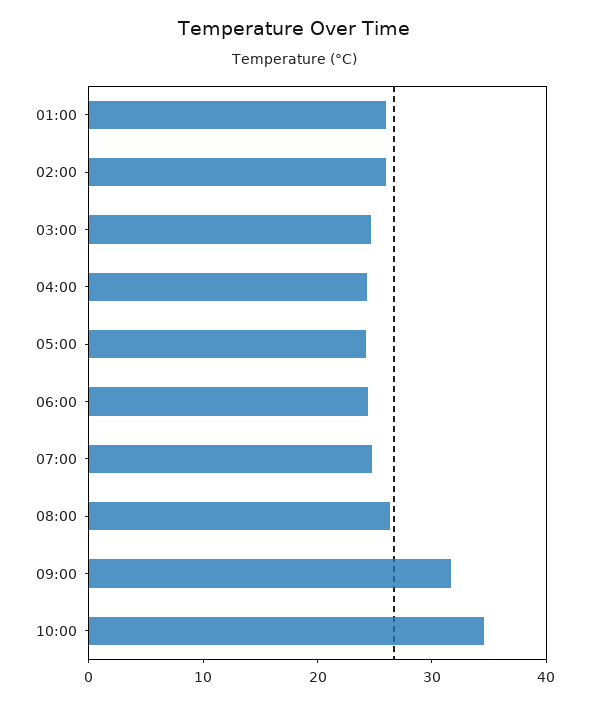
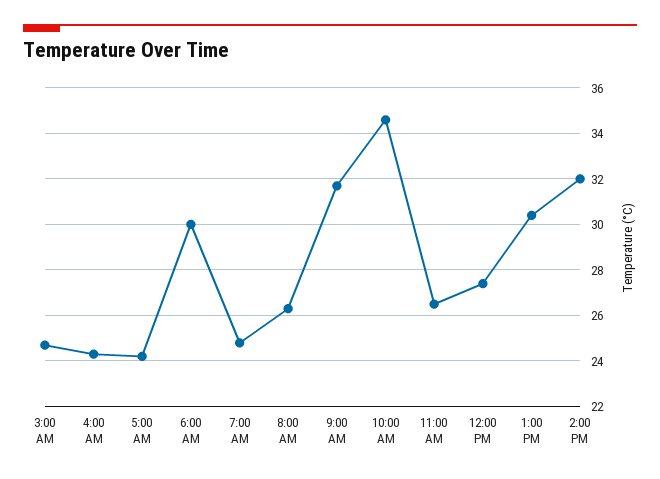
01:00: 26 -> none
02:00: 26 -> none
06:00: 24 -> 30
11:00 AM: none -> 26.5
12:00 PM: none -> 27.5
1:00 PM: none -> 30.5
2:00 PM: none -> 32

